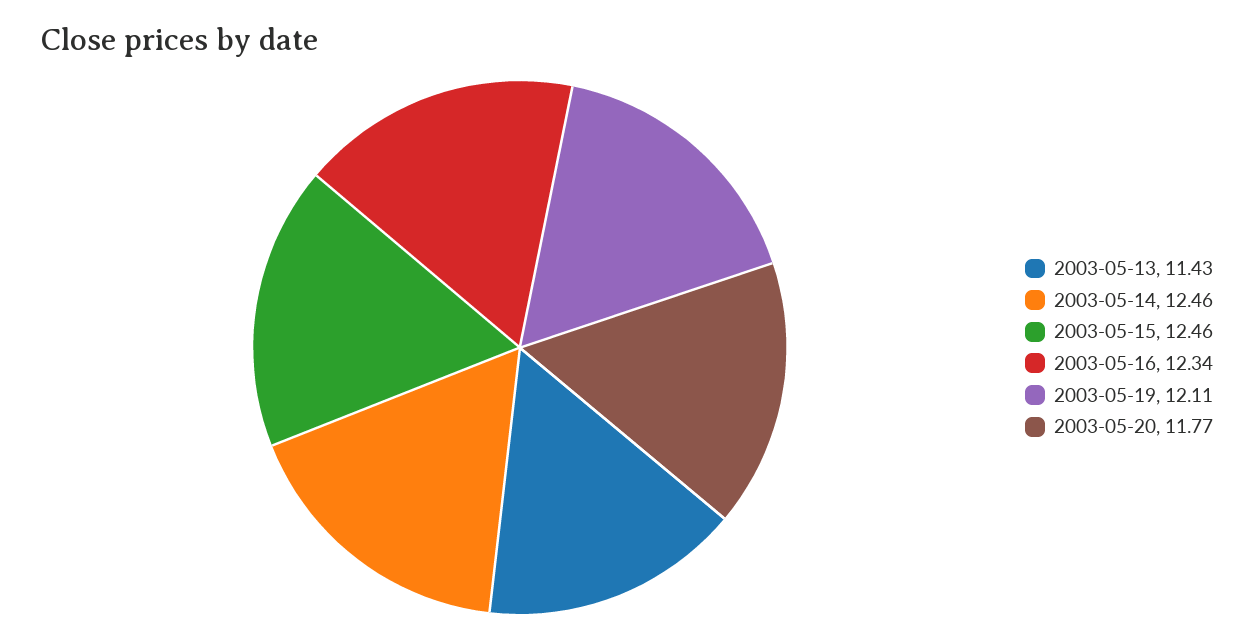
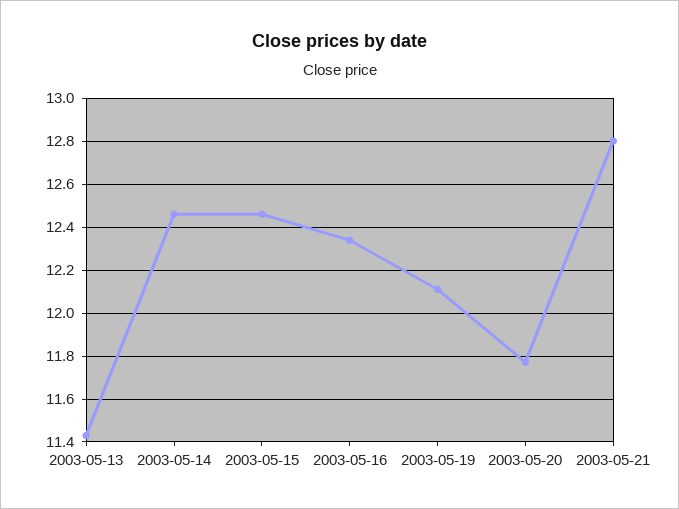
2003-05-21: none -> 12.8

